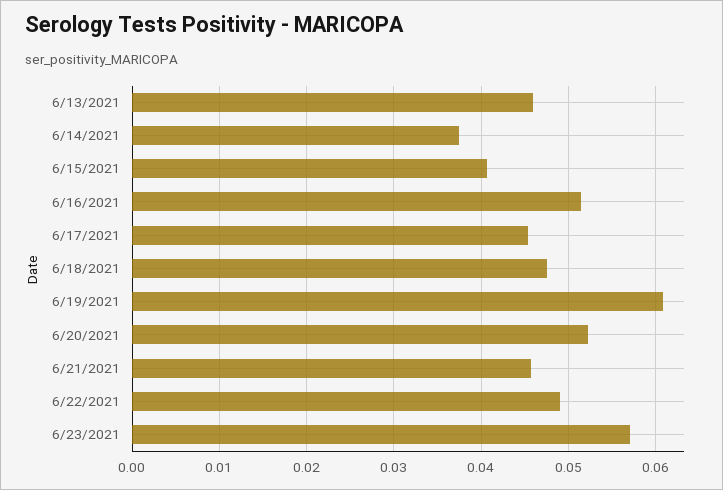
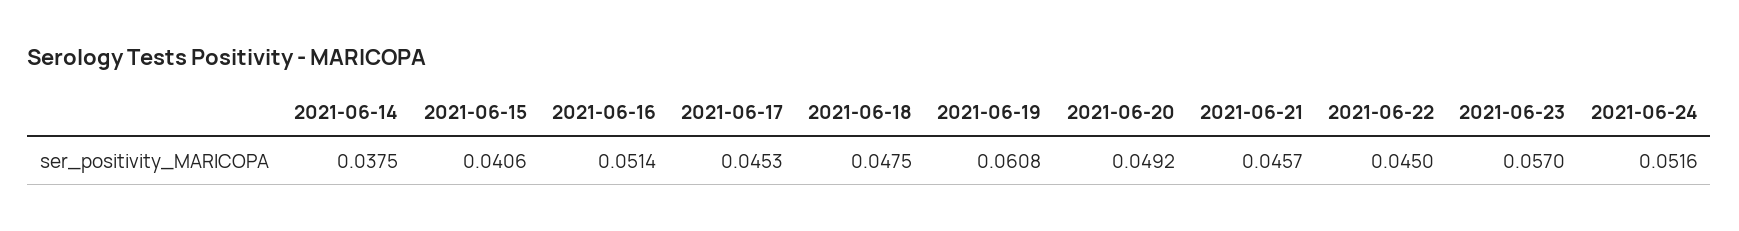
6/13/2021: 0.046 -> none
6/20/2021: 0.052 -> 0.0492
6/22/2021: 0.049 -> 0.045
2021-06-24: none -> 0.0516

